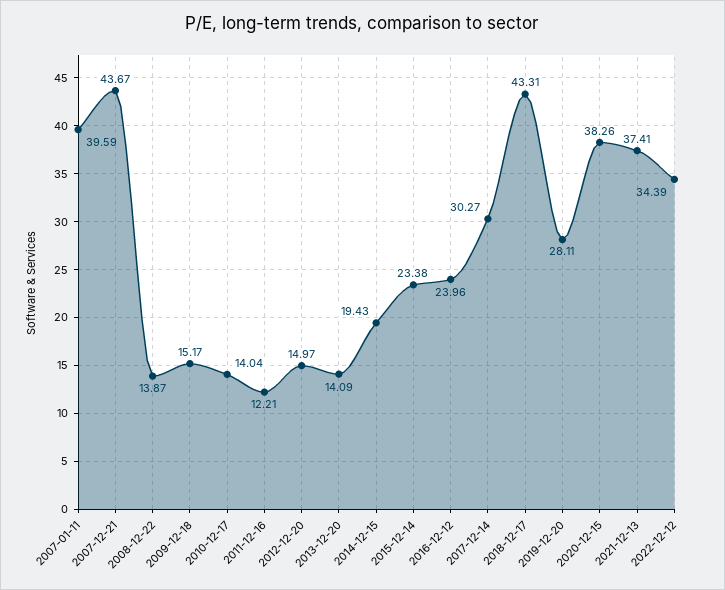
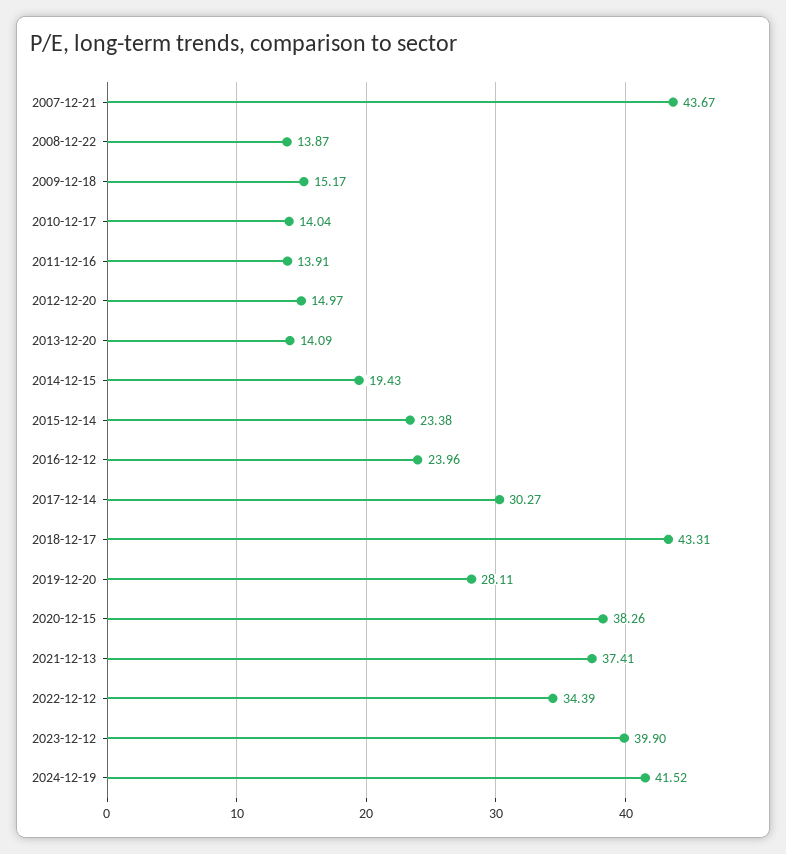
2007-01-11: 39.59 -> none
2011-12-16: 12.21 -> 13.91
2023-12-12: none -> 39.9
2024-12-19: none -> 41.52

